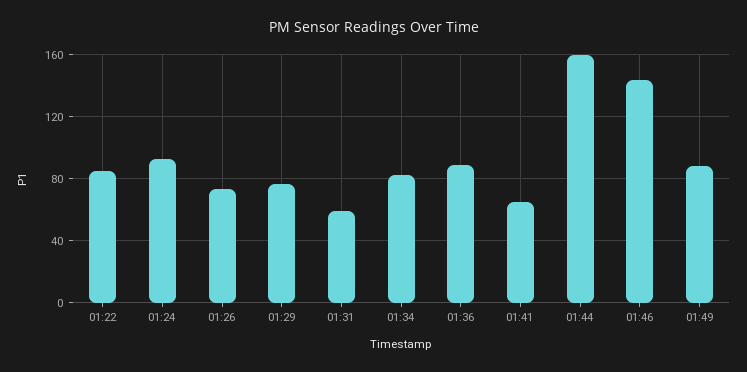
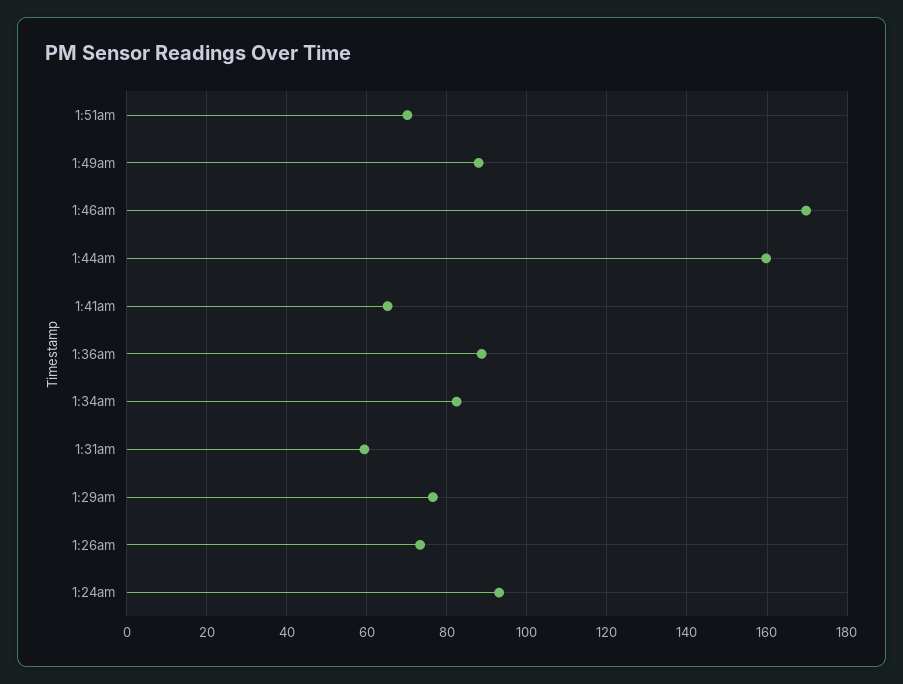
01:22: 85 -> none
01:46: 145 -> 170
1:51am: none -> 70

